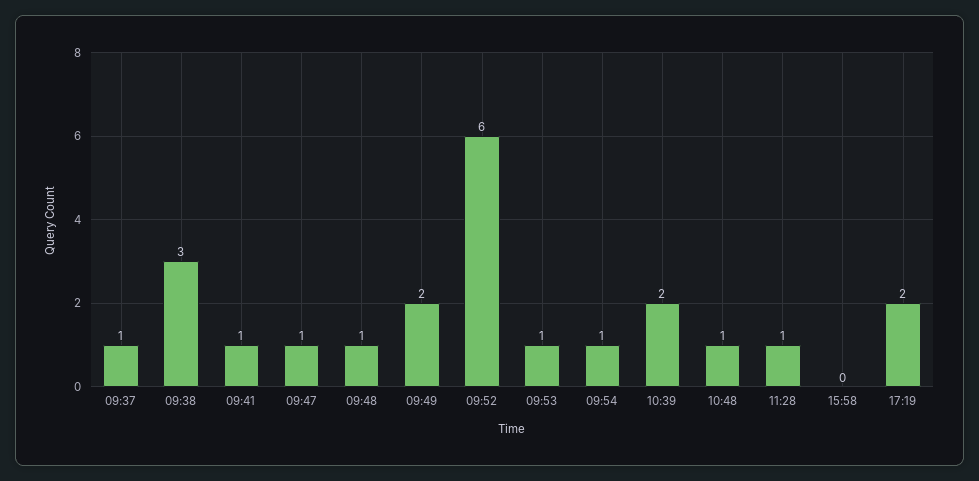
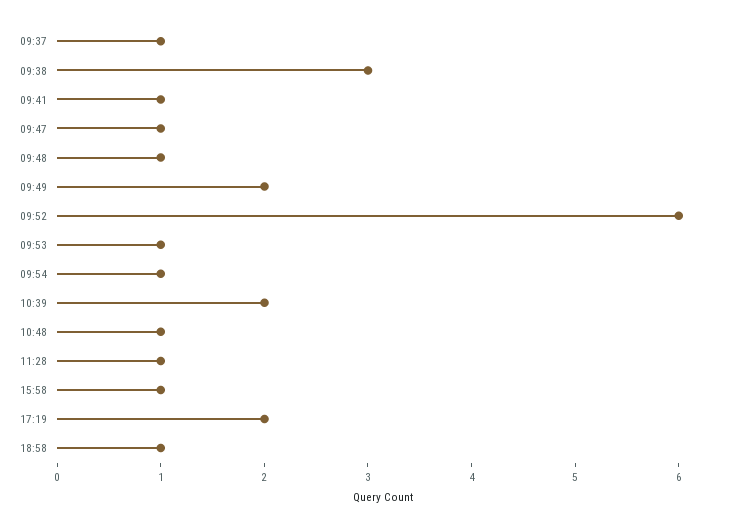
15:58: 0 -> 1
18:58: none -> 1

